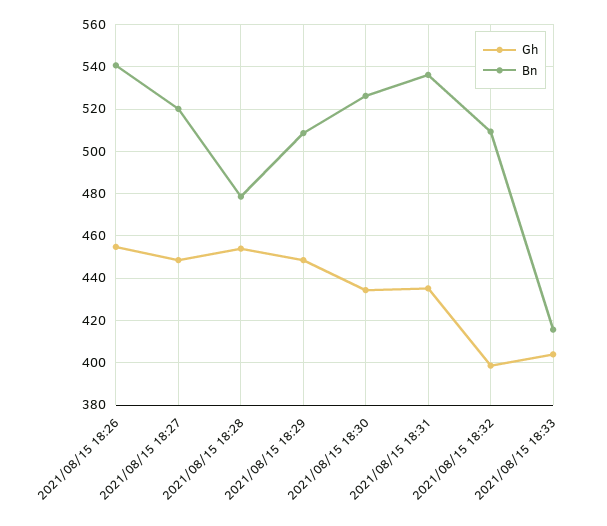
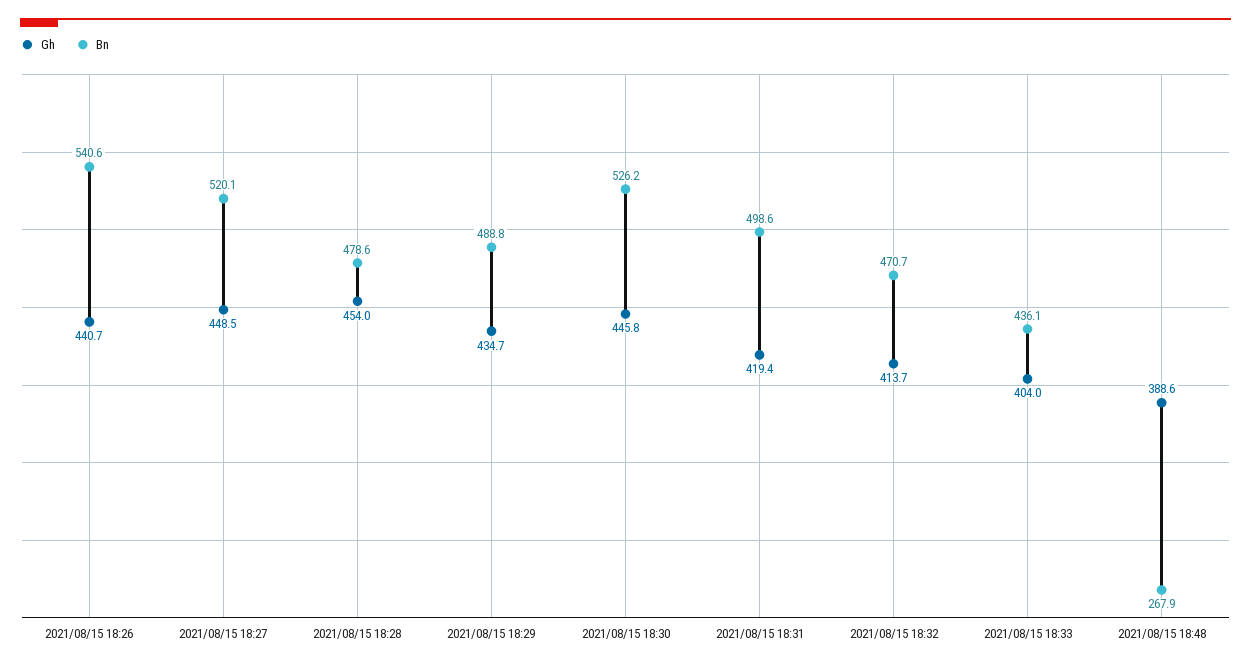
Gh, 2021/08/15 18:26: 455 -> 440.7
Gh, 2021/08/15 18:29: 450 -> 434.7
Bn, 2021/08/15 18:29: 510 -> 488.8
Gh, 2021/08/15 18:30: 435 -> 445.8
Gh, 2021/08/15 18:31: 435 -> 419.4
Bn, 2021/08/15 18:31: 535 -> 498.6
Gh, 2021/08/15 18:32: 400 -> 413.7
Bn, 2021/08/15 18:32: 510 -> 470.7
Bn, 2021/08/15 18:33: 415 -> 436.1
Gh, 2021/08/15 18:48: none -> 388.6
Bn, 2021/08/15 18:48: none -> 267.9

